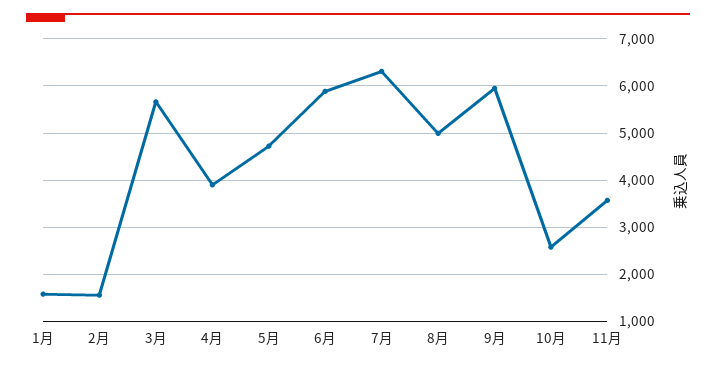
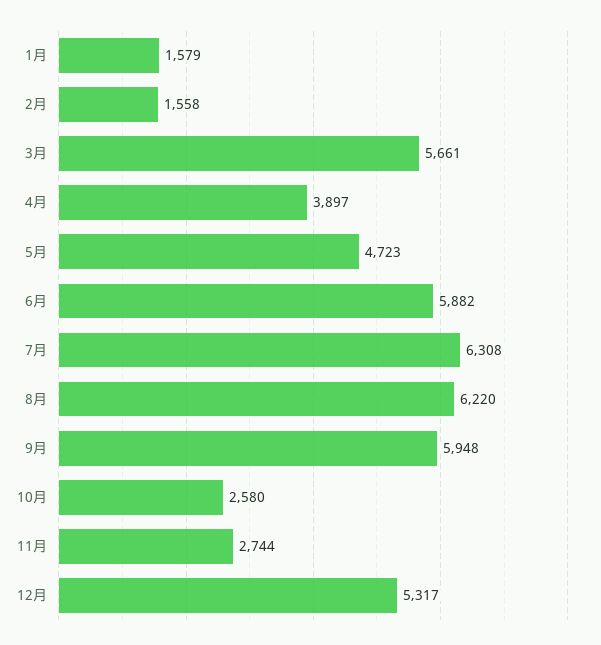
8月: 5000 -> 6220
11月: 3600 -> 2744
12月: none -> 5317

